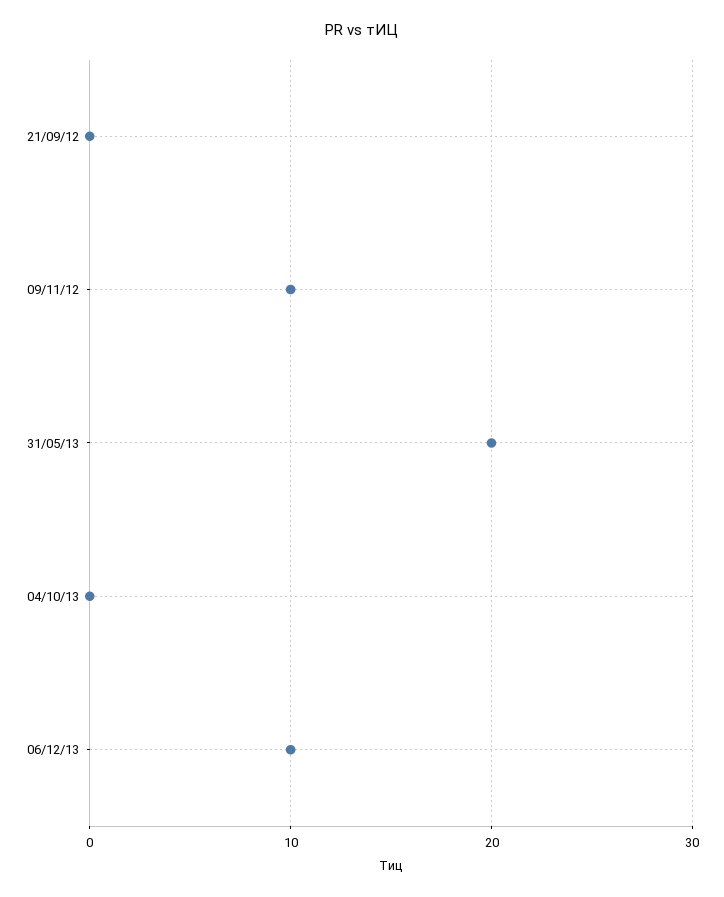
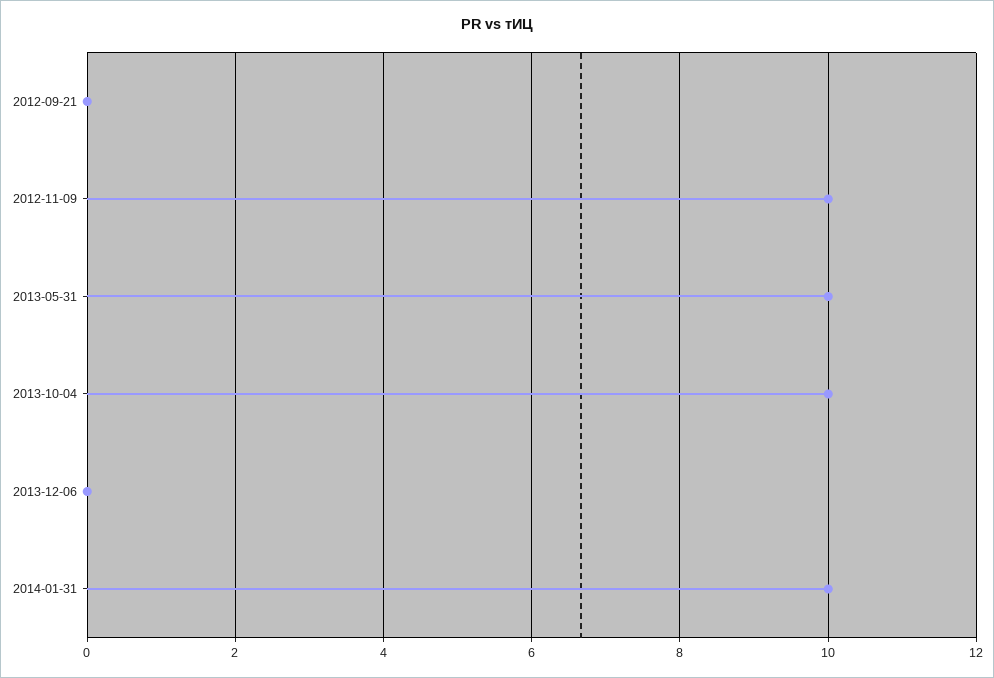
31/05/13: 20 -> 10
04/10/13: 0 -> 10
06/12/13: 10 -> 0
2014-01-31: none -> 10

